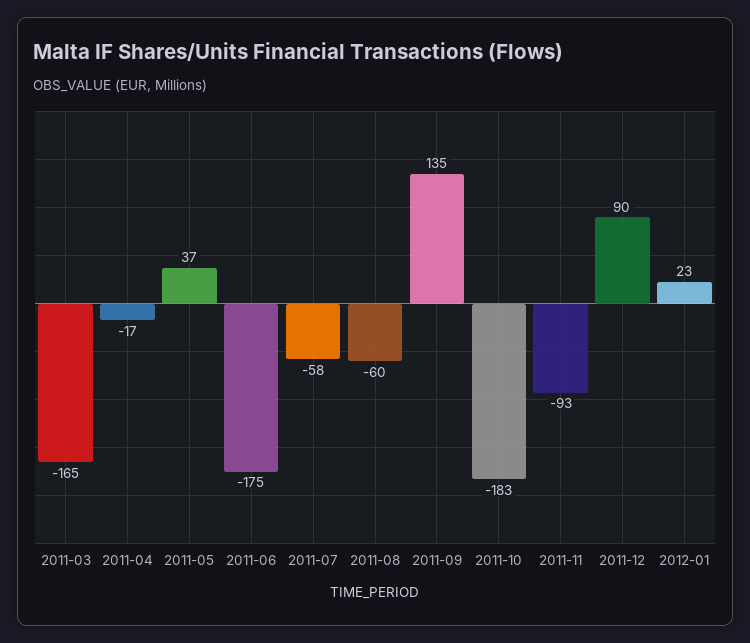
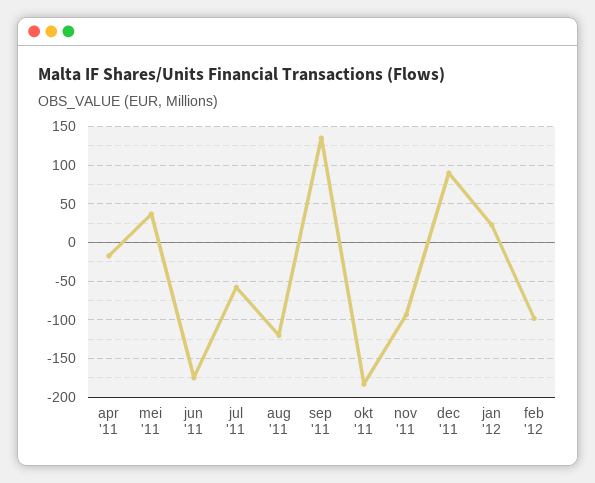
2011-03: -165 -> none
2011-08: -60 -> -120
feb '12: none -> -100

